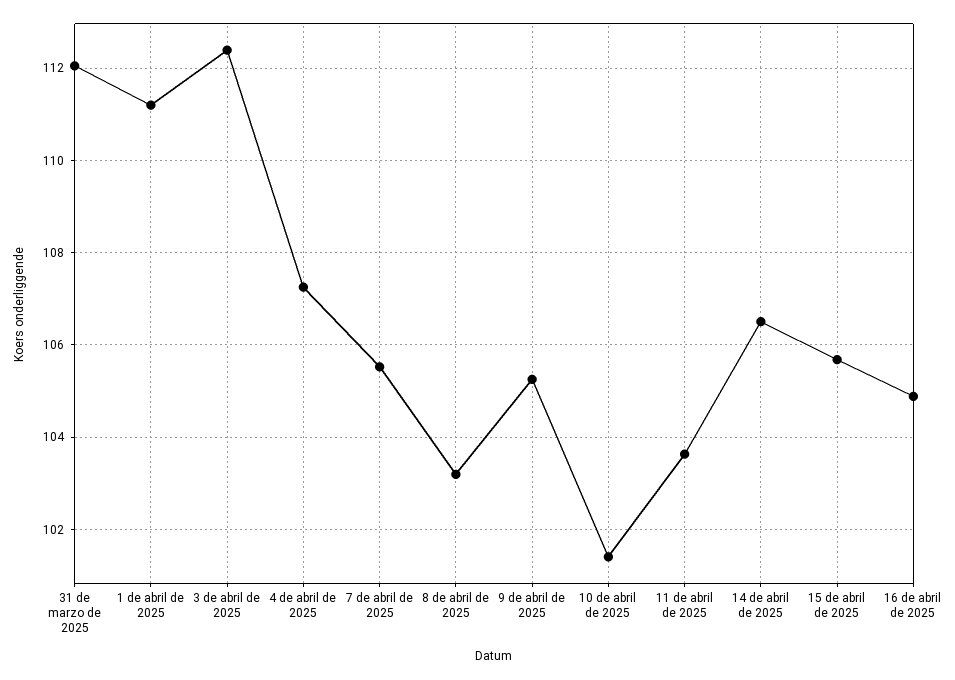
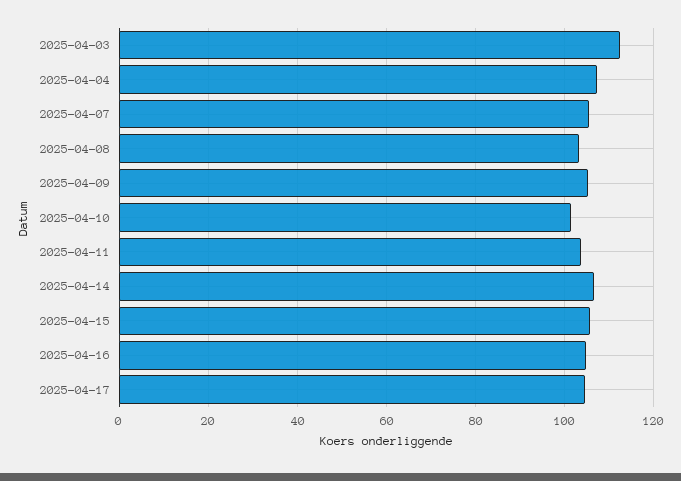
31 de marzo de 2025: 112 -> none
1 de abril de 2025: 111.2 -> none
2025-04-17: none -> 104

